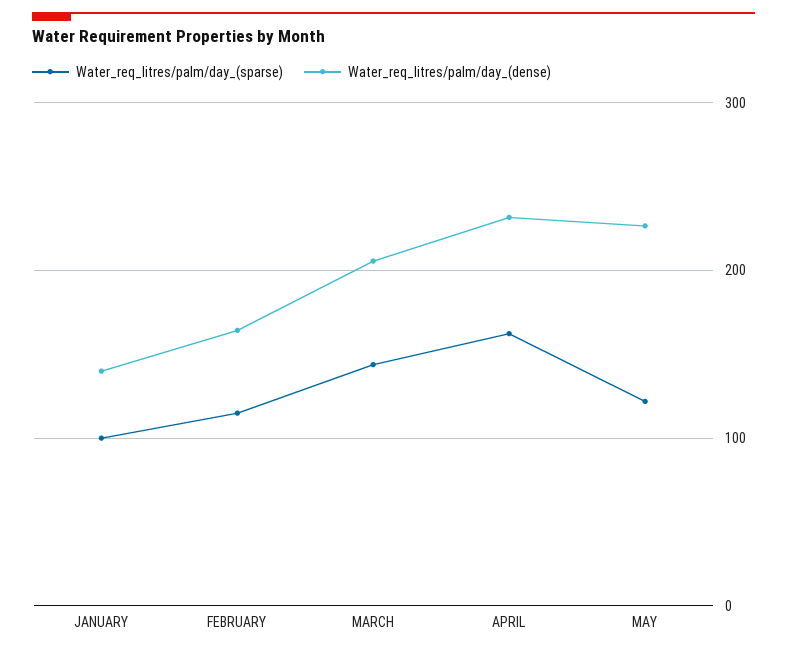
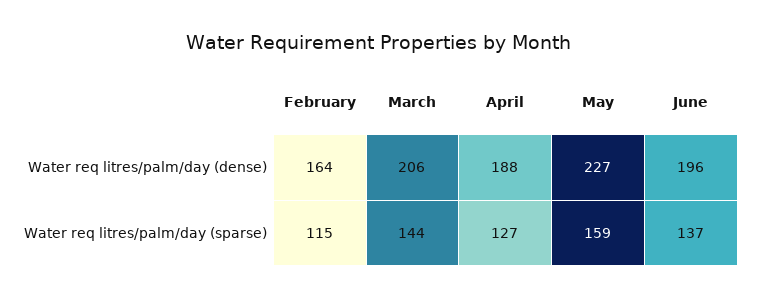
Water_req_litres/palm/day_(sparse), JANUARY: 100 -> none
Water_req_litres/palm/day_(dense), JANUARY: 140 -> none
Water_req_litres/palm/day_(sparse), APRIL: 160 -> 127
Water_req_litres/palm/day_(dense), APRIL: 230 -> 188
Water_req_litres/palm/day_(sparse), MAY: 120 -> 159
Water_req_litres/palm/day_(dense), June: none -> 196
Water_req_litres/palm/day_(sparse), June: none -> 137

